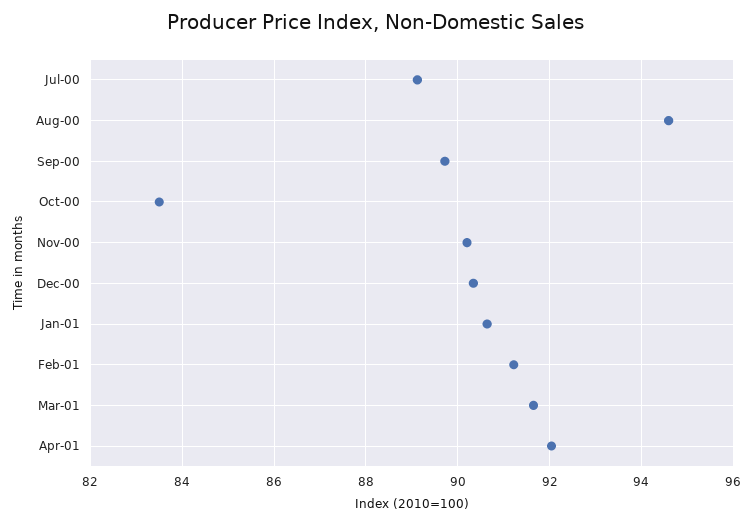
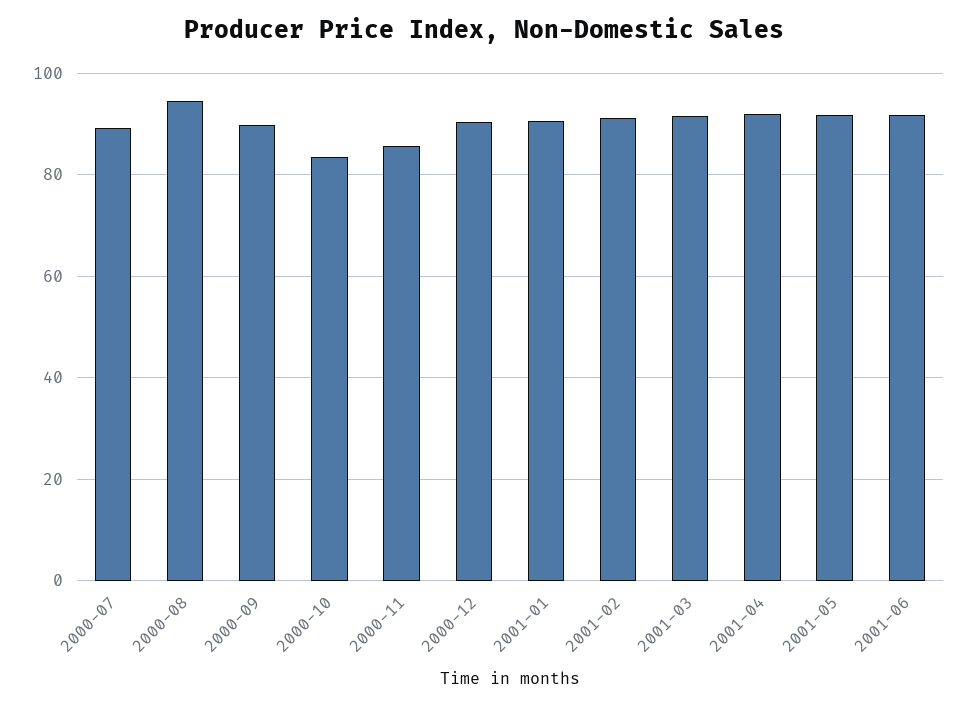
Nov-00: 90.2 -> 86
2001-05: none -> 92
2001-06: none -> 92

